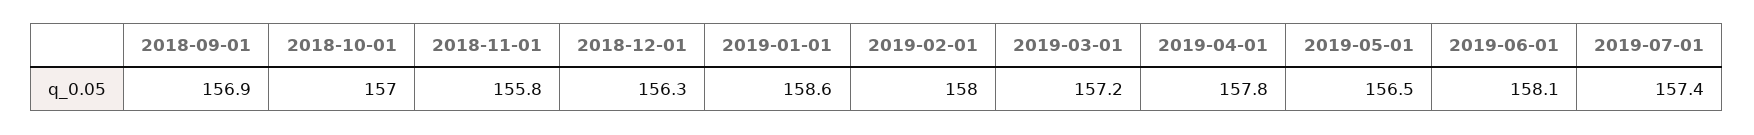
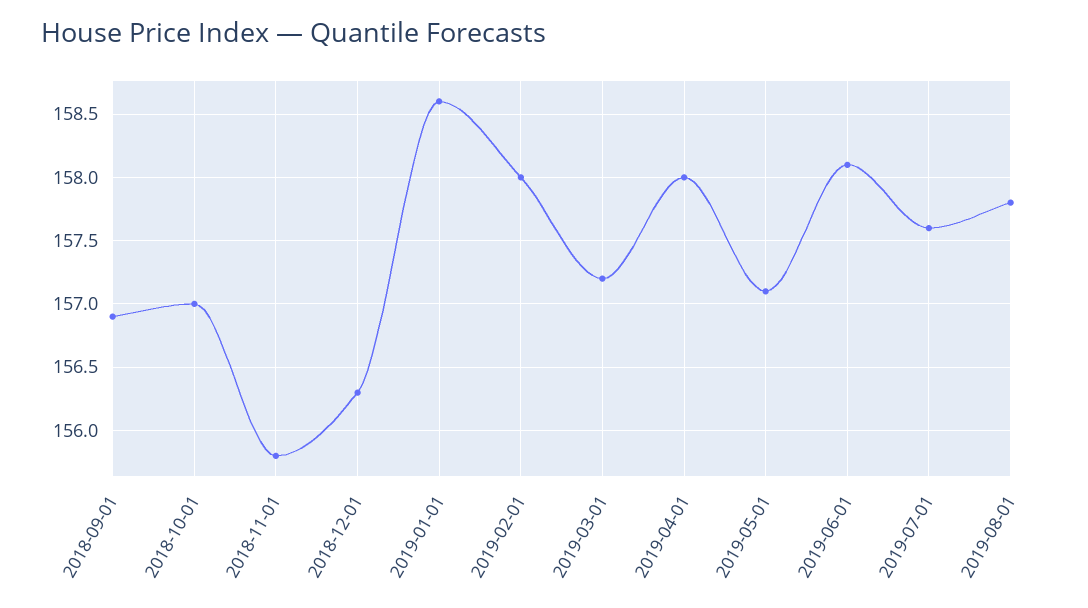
2019-04-01: 157.8 -> 158
2019-05-01: 156.5 -> 157.1
2019-07-01: 157.4 -> 157.6
2019-08-01: none -> 157.8

